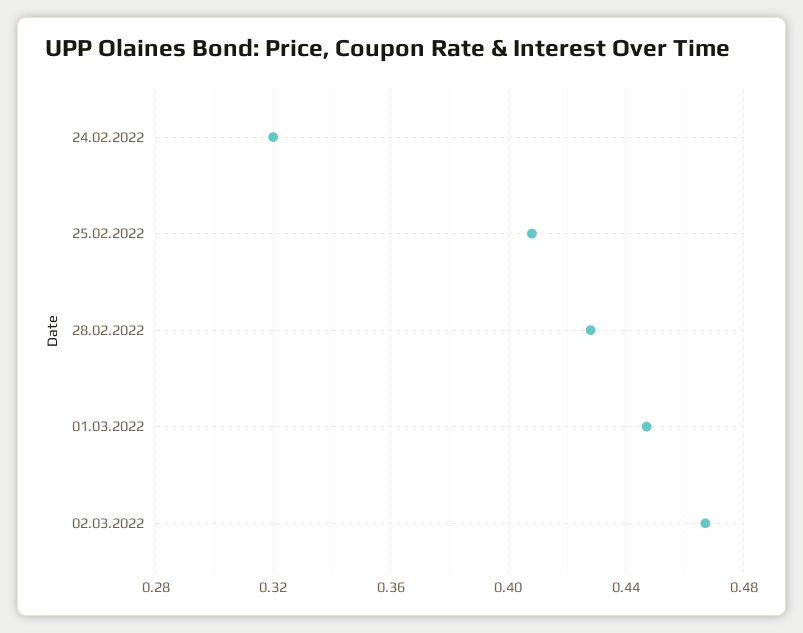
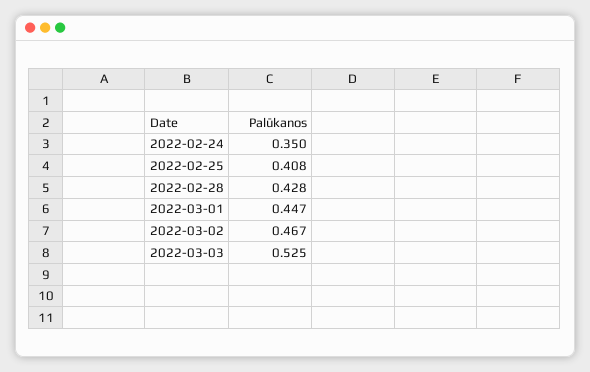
24.02.2022: 0.32 -> 0.35
2022-03-03: none -> 0.525

